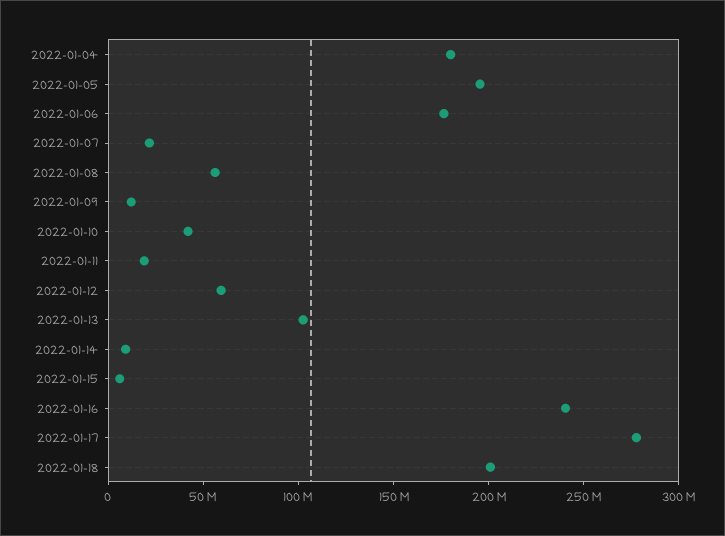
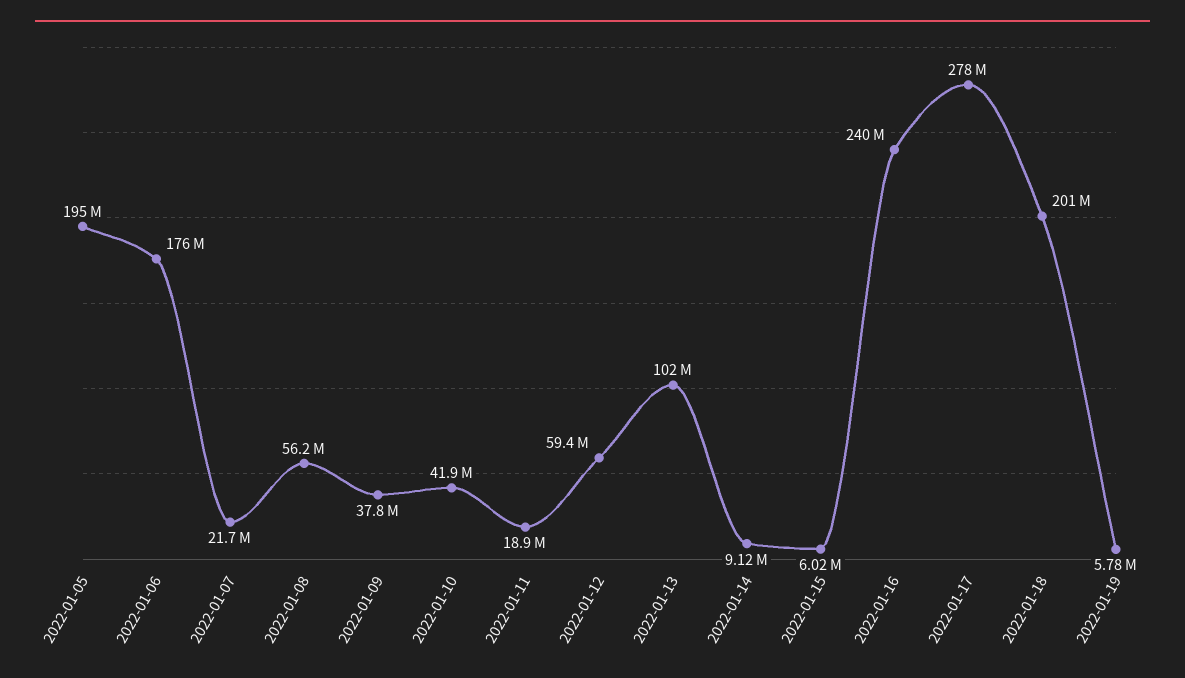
2022-01-04: 180000000 -> none
2022-01-09: 10000000 -> 37800000
2022-01-19: none -> 5780000

